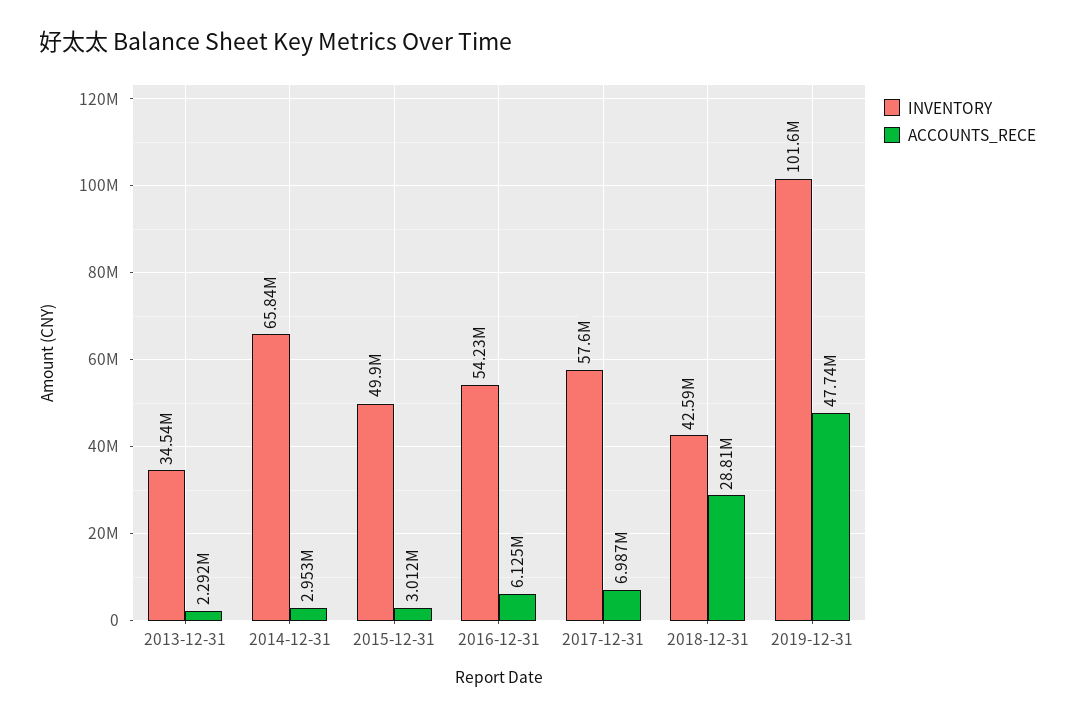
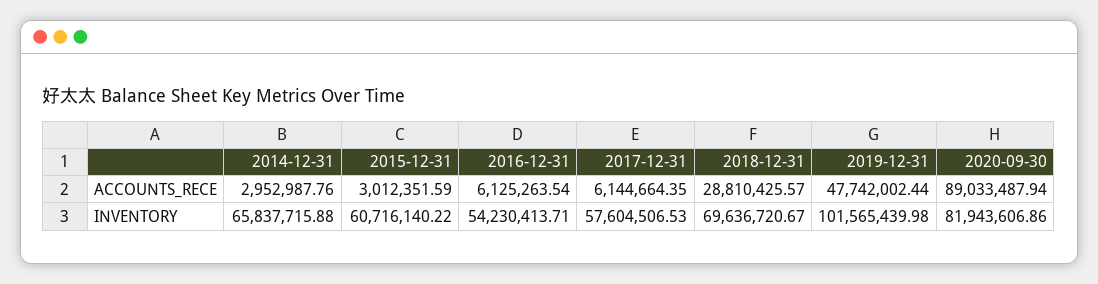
INVENTORY, 2013-12-31: 34540000 -> none
ACCOUNTS_RECE, 2013-12-31: 2292000 -> none
INVENTORY, 2015-12-31: 49900000 -> 60716140.22
ACCOUNTS_RECE, 2017-12-31: 6987000 -> 6144664.35
INVENTORY, 2018-12-31: 42590000 -> 69636720.67
ACCOUNTS_RECE, 2020-09-30: none -> 89033487.94
INVENTORY, 2020-09-30: none -> 81943606.86

